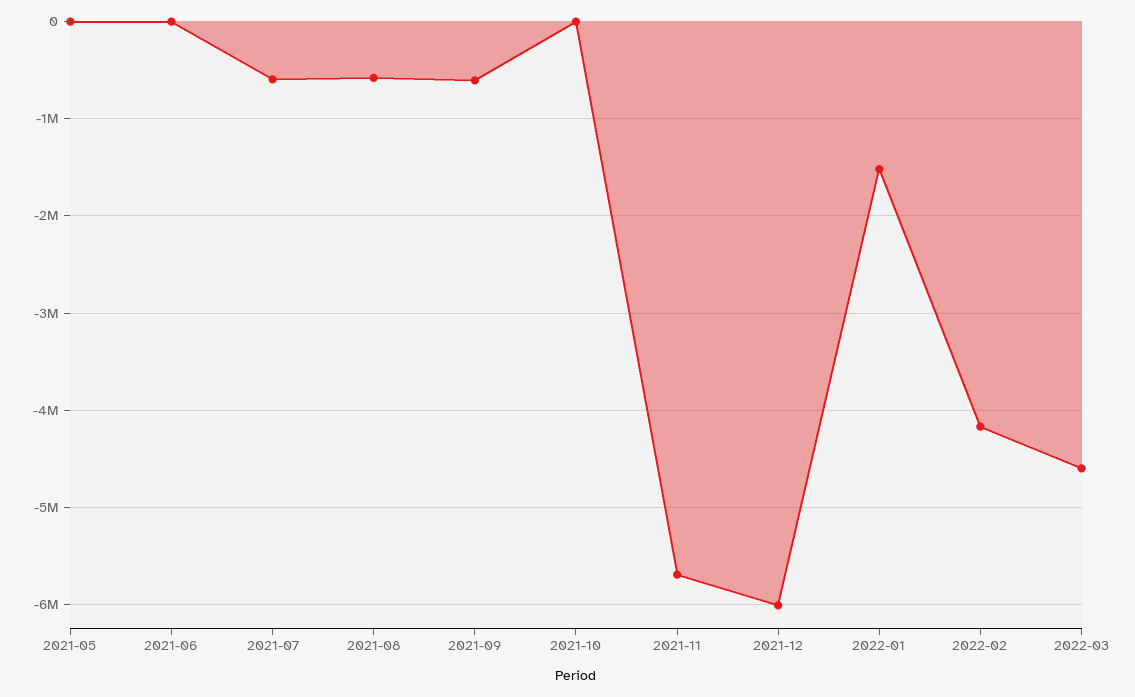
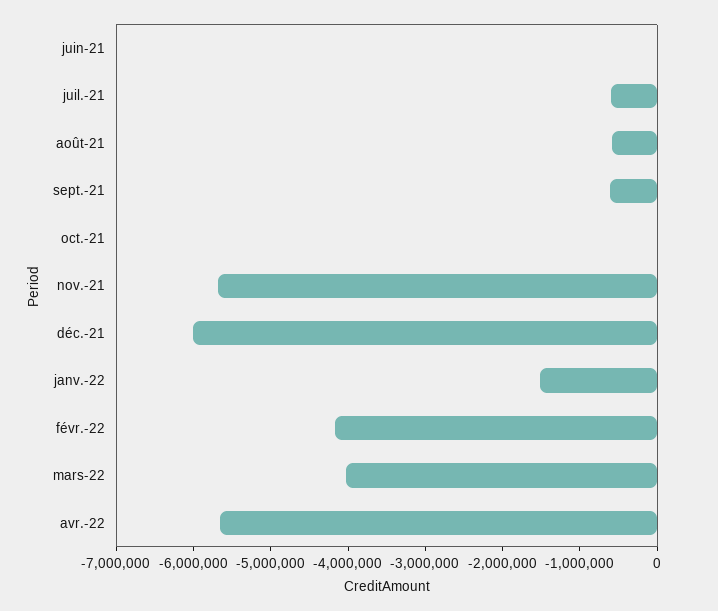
2021-05: 0 -> none
2022-03: -4600000 -> -4000000
avr.-22: none -> -5600000

